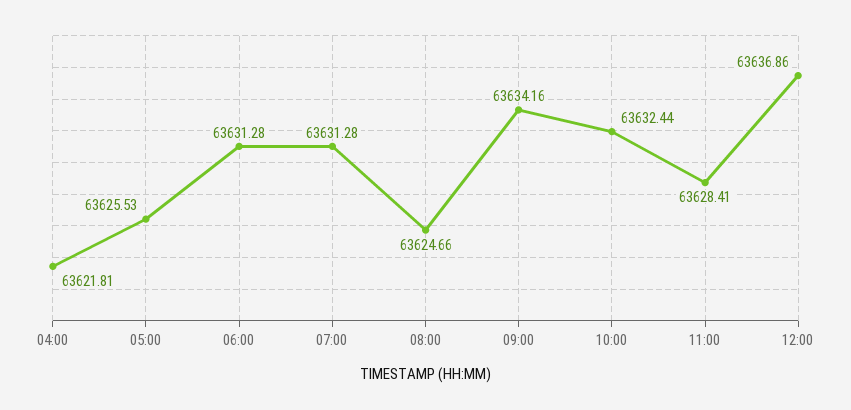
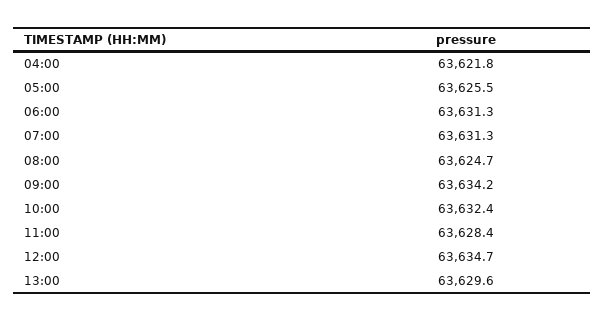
12:00: 63636.86 -> 63634.7
13:00: none -> 63629.6

